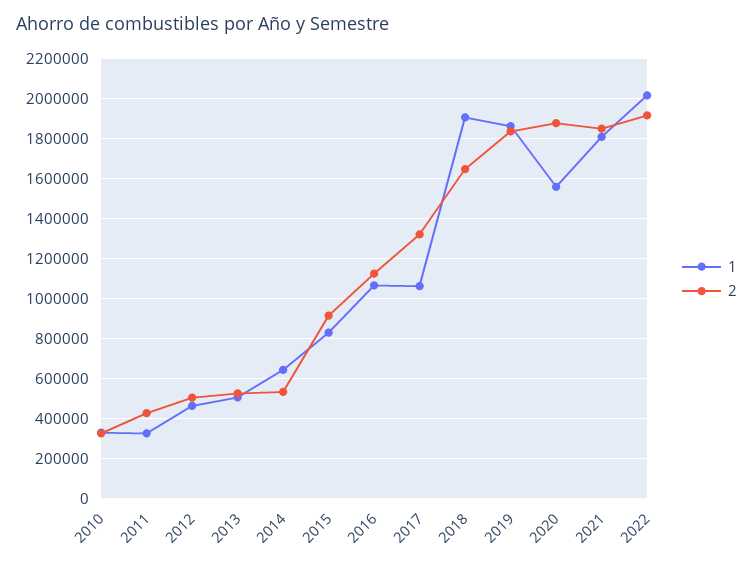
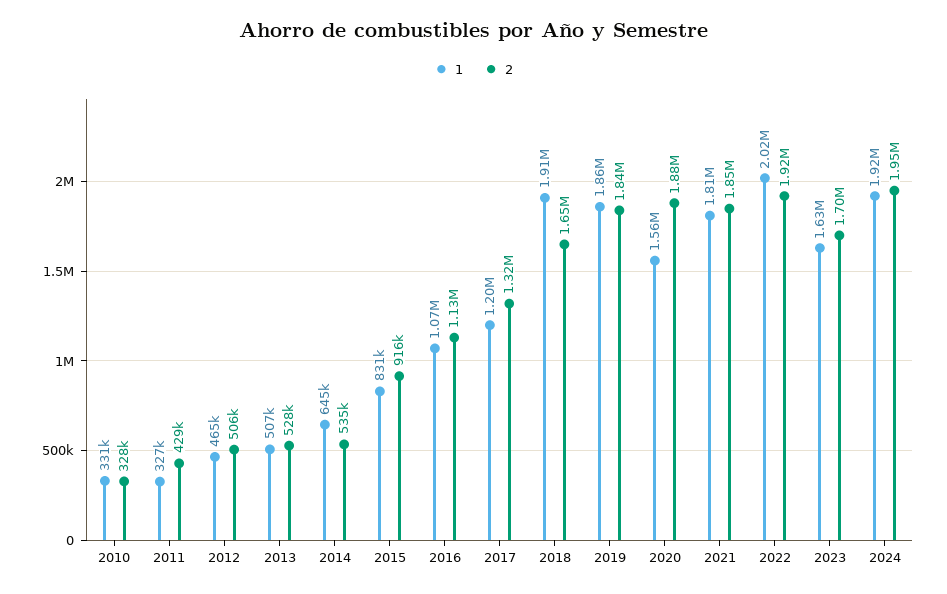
1, 2017: 1050000 -> 1200000
1, 2023: none -> 1630000
2, 2023: none -> 1700000
1, 2024: none -> 1920000
2, 2024: none -> 1950000

